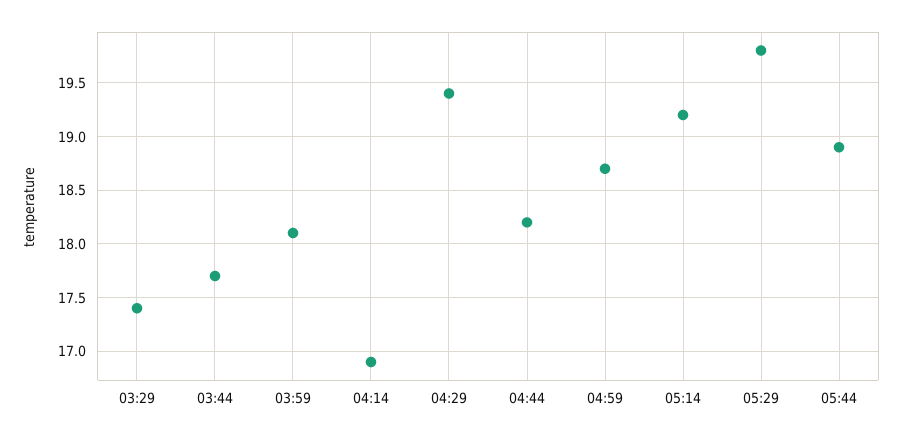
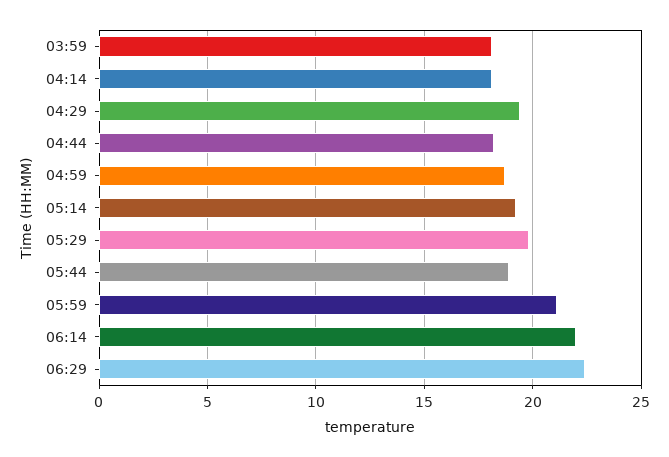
03:29: 17.4 -> none
03:44: 17.7 -> none
04:14: 16.9 -> 18
05:59: none -> 21
06:14: none -> 22
06:29: none -> 22.5

